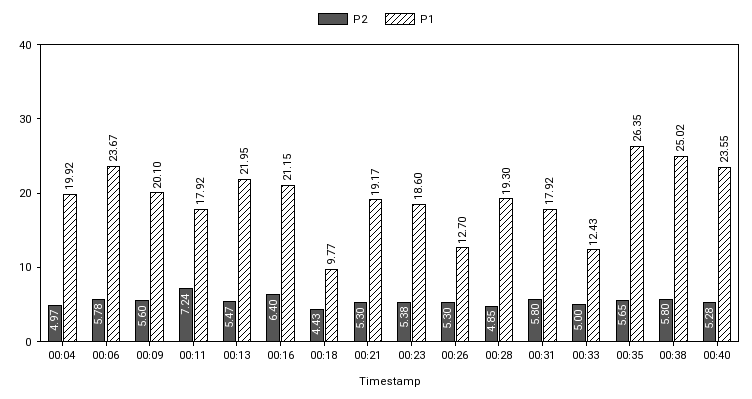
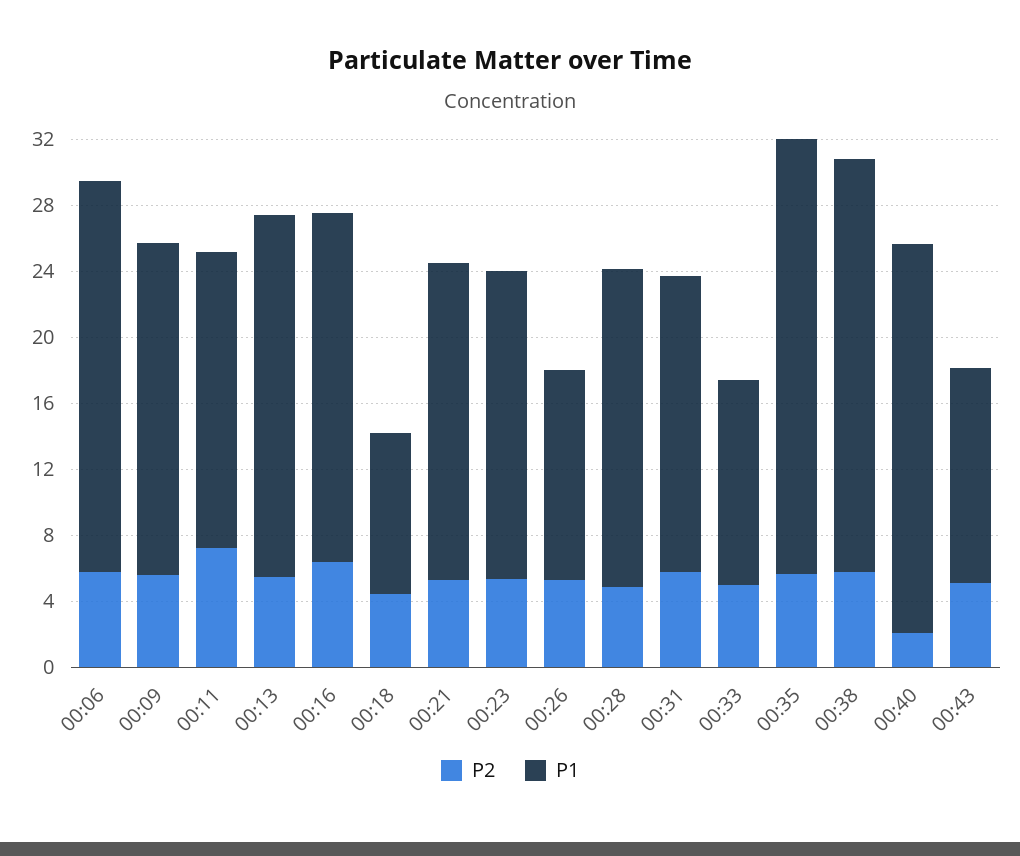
P2, 00:04: 4.97 -> none
P1, 00:04: 19.92 -> none
P2, 00:40: 5.28 -> 2
P2, 00:43: none -> 5
P1, 00:43: none -> 13

